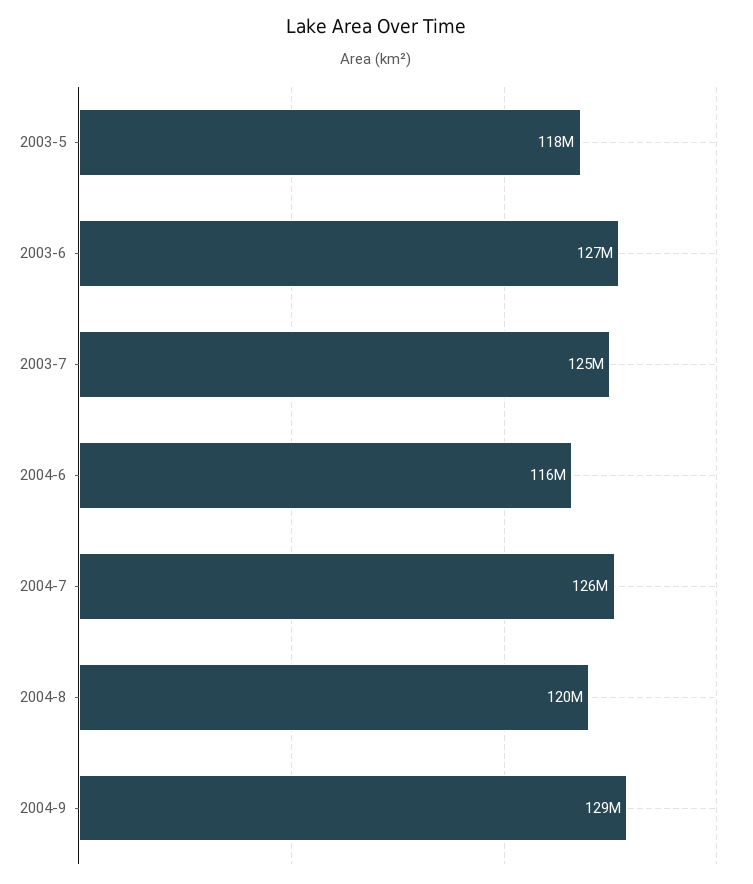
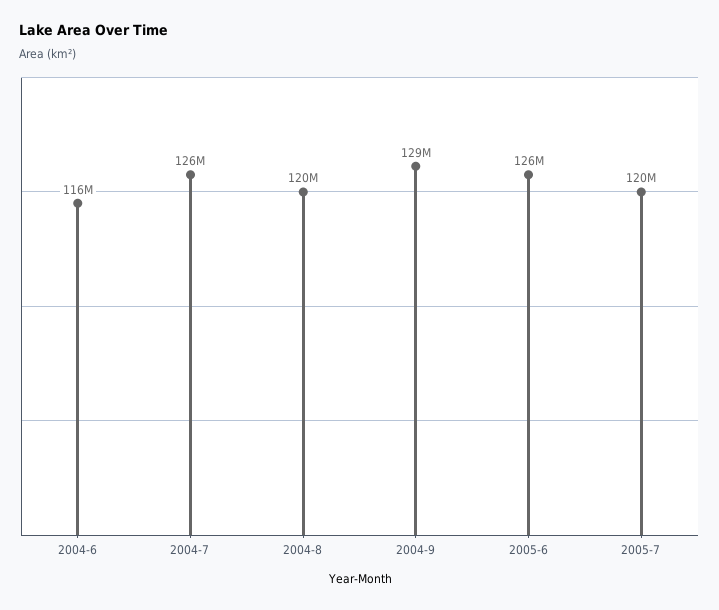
2003-5: 118000000 -> none
2003-6: 127000000 -> none
2003-7: 125000000 -> none
2005-6: none -> 126000000
2005-7: none -> 120000000

